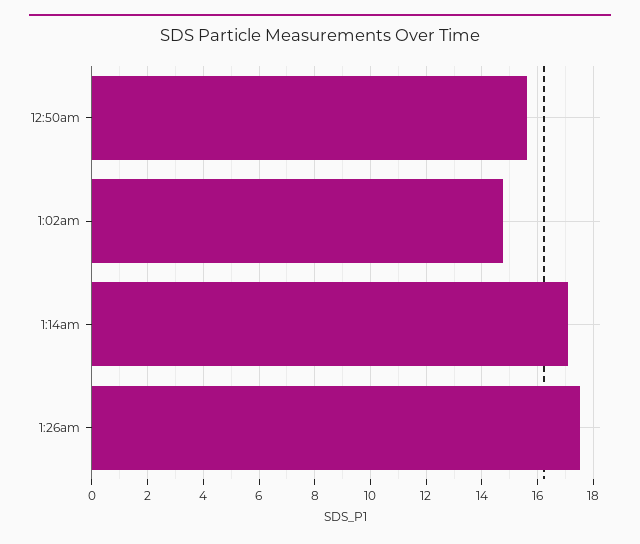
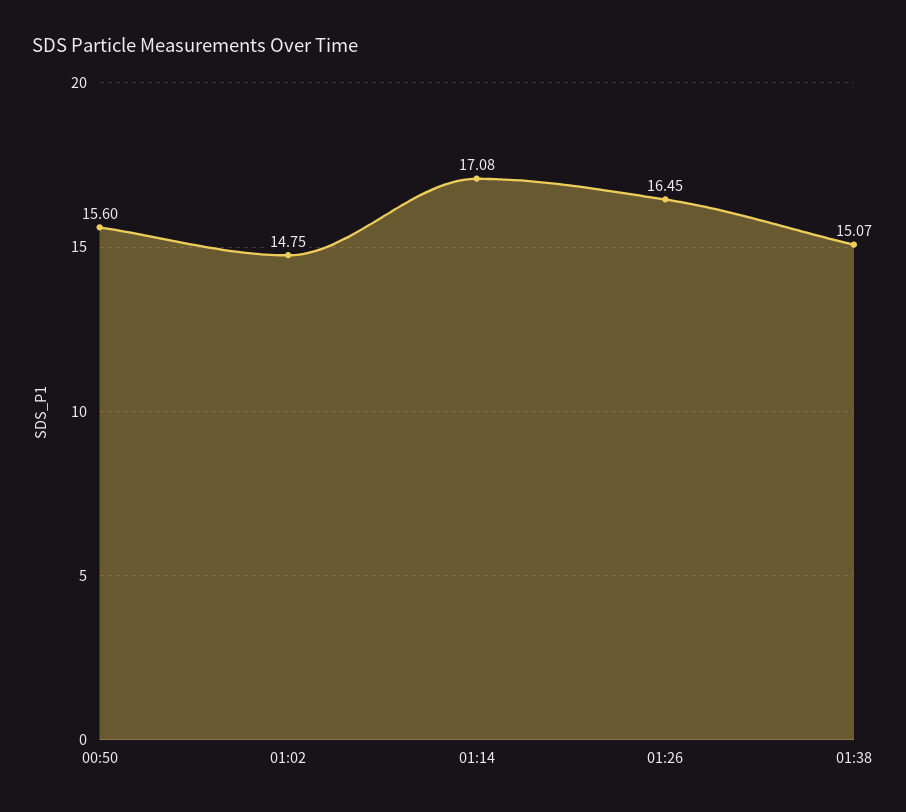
1:26am: 17.5 -> 16.45
01:38: none -> 15.07

